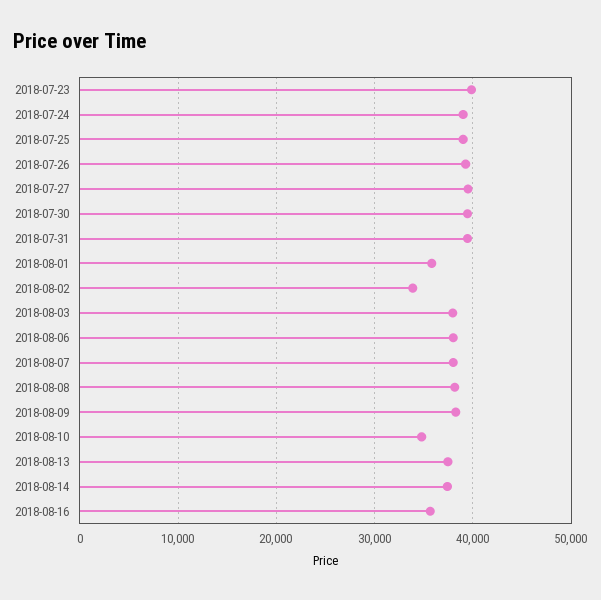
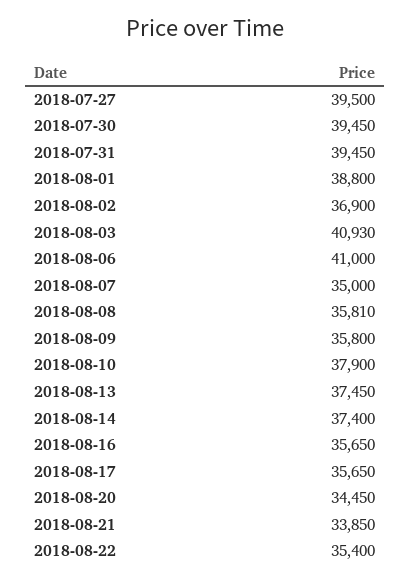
2018-07-23: 40000 -> none
2018-07-24: 39000 -> none
2018-07-25: 39000 -> none
2018-07-26: 39000 -> none
2018-08-01: 36000 -> 38800
2018-08-02: 34000 -> 36900
2018-08-03: 38000 -> 40930
2018-08-06: 38000 -> 41000
2018-08-07: 38000 -> 35000
2018-08-08: 38000 -> 35810
2018-08-09: 38000 -> 35800
2018-08-10: 35000 -> 37900
2018-08-17: none -> 35650
2018-08-20: none -> 34450
2018-08-21: none -> 33850
2018-08-22: none -> 35400

